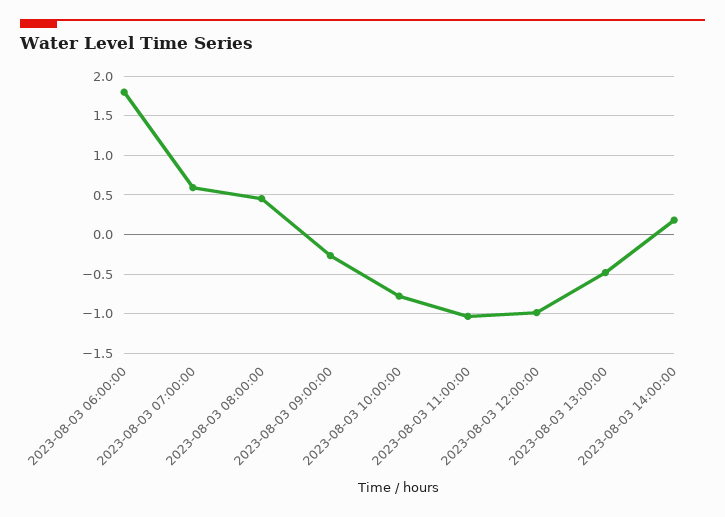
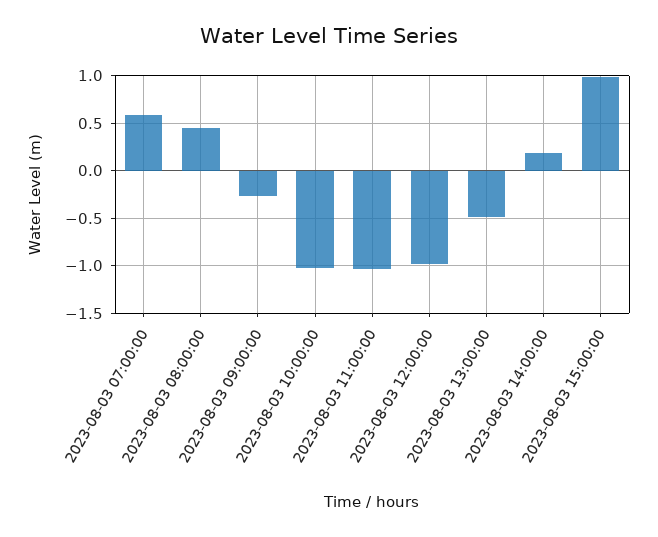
2023-08-03 06:00:00: 1.8 -> none
2023-08-03 10:00:00: -0.8 -> -1
2023-08-03 15:00:00: none -> 1

